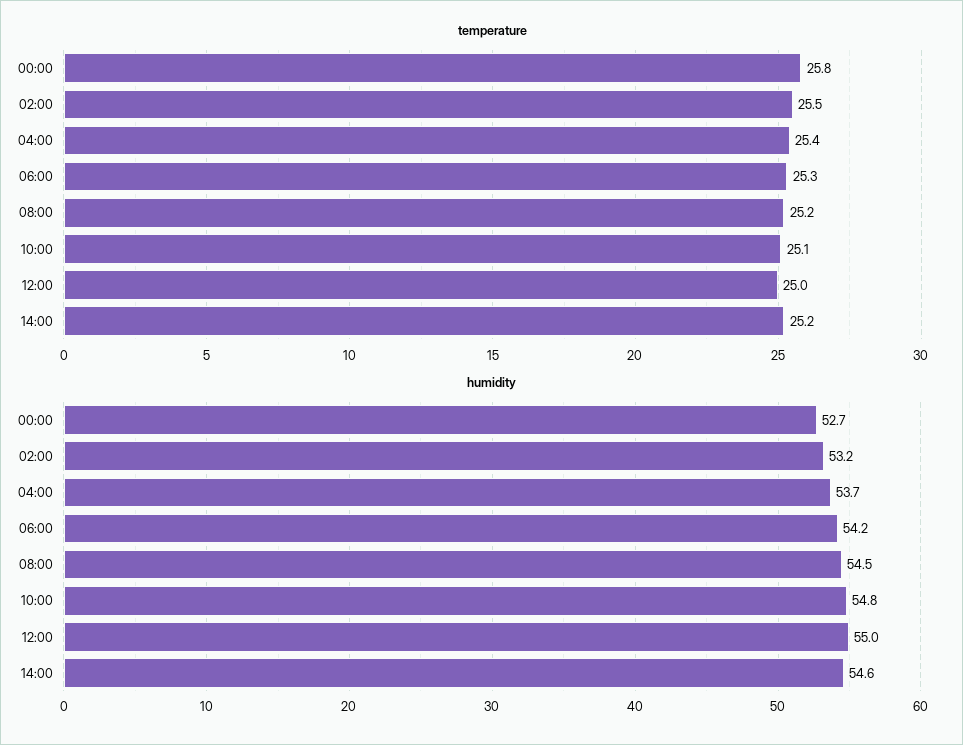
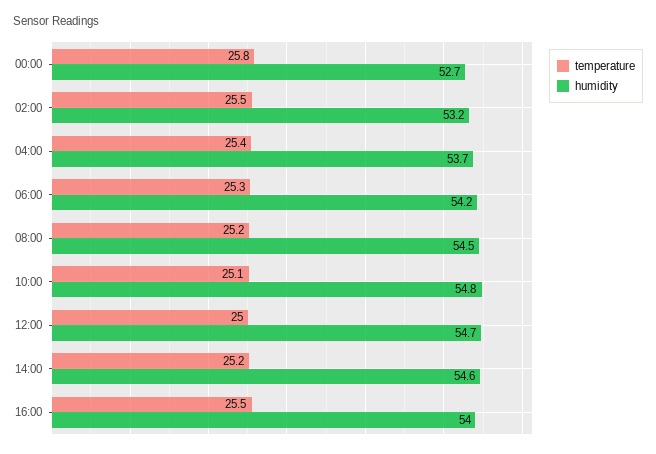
humidity, 12:00: 55 -> 54.7
temperature, 16:00: none -> 25.5
humidity, 16:00: none -> 54

